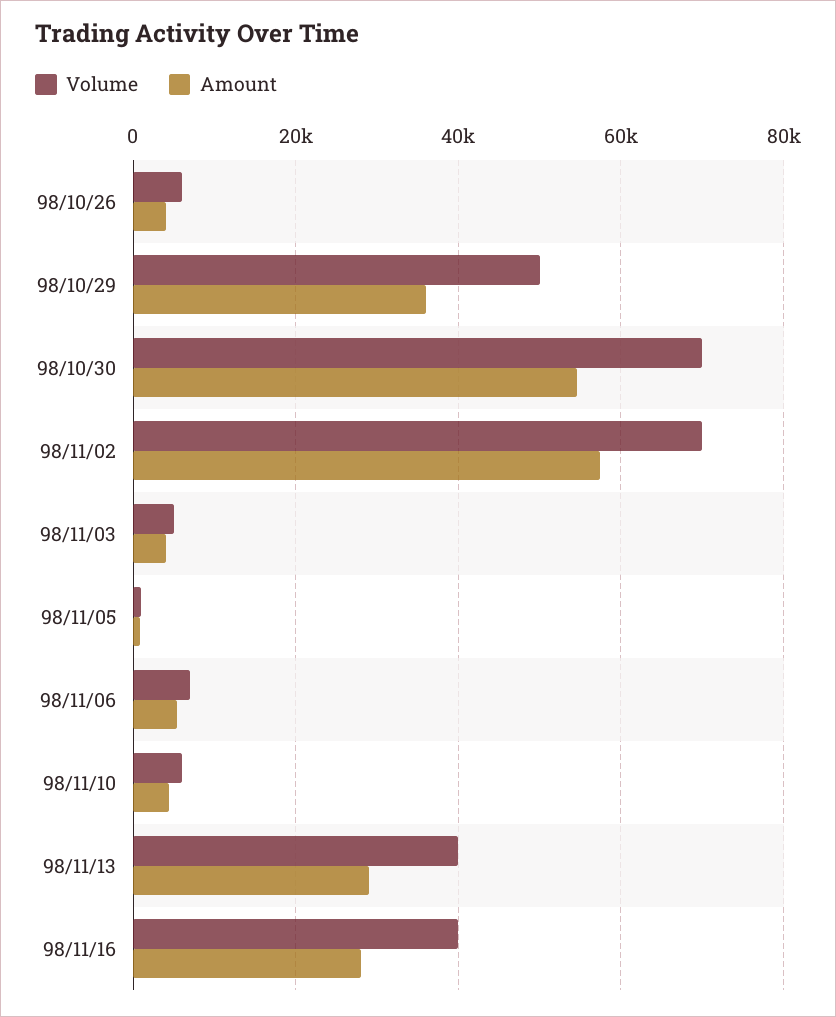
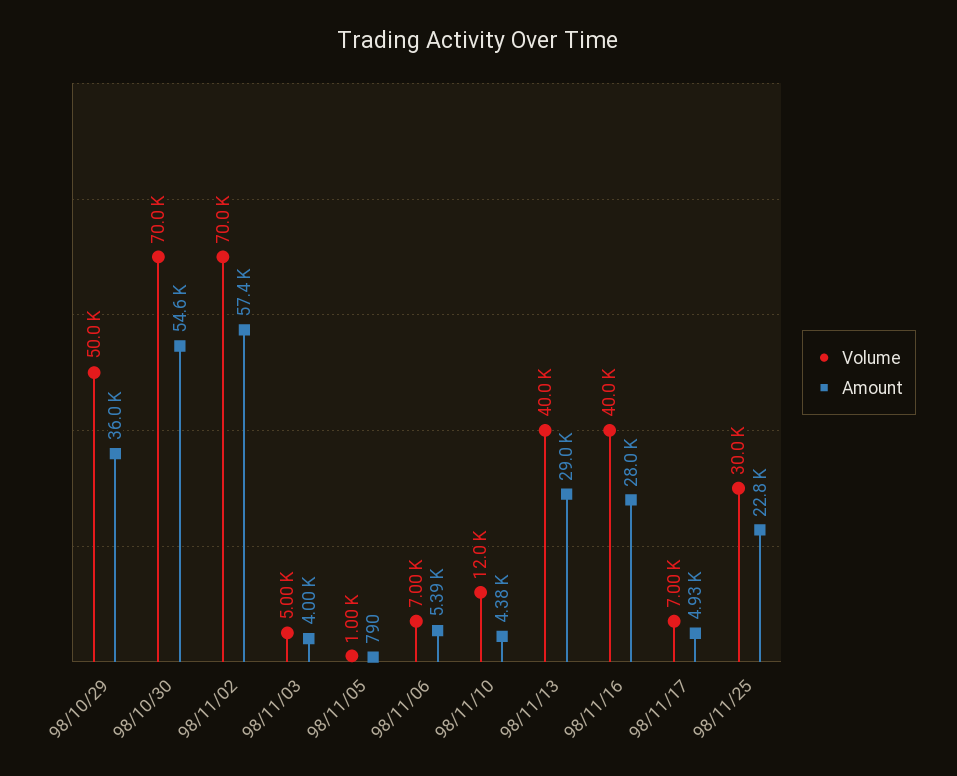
Volume, 98/10/26: 6000 -> none
Amount, 98/10/26: 4000 -> none
Volume, 98/11/10: 6000 -> 12000
Volume, 98/11/17: none -> 7000
Amount, 98/11/17: none -> 4930
Volume, 98/11/25: none -> 30000
Amount, 98/11/25: none -> 22800

